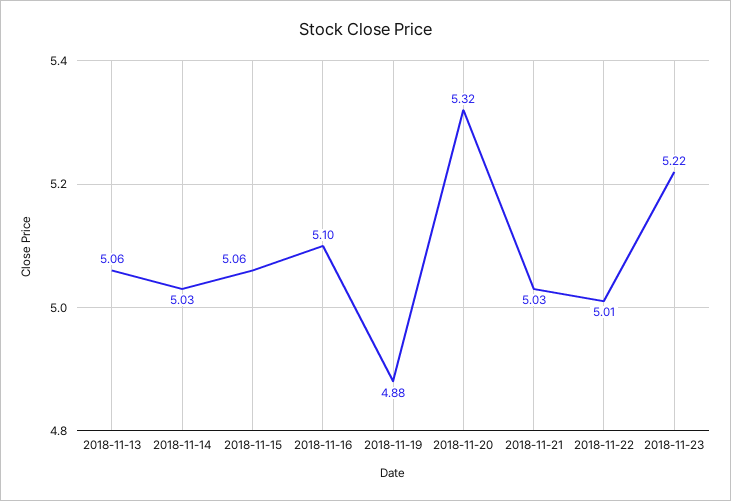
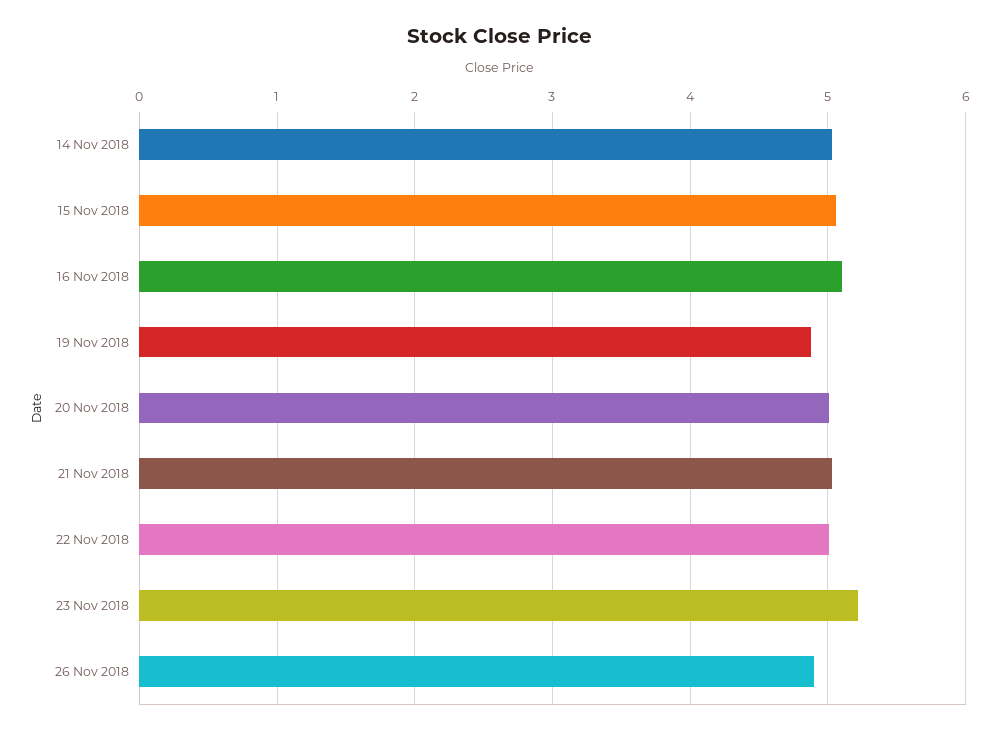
2018-11-13: 5.06 -> none
2018-11-20: 5.32 -> 5
26 Nov 2018: none -> 4.9

